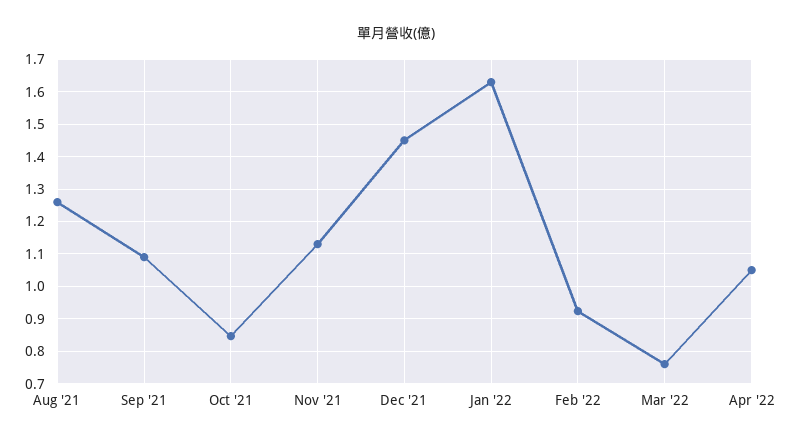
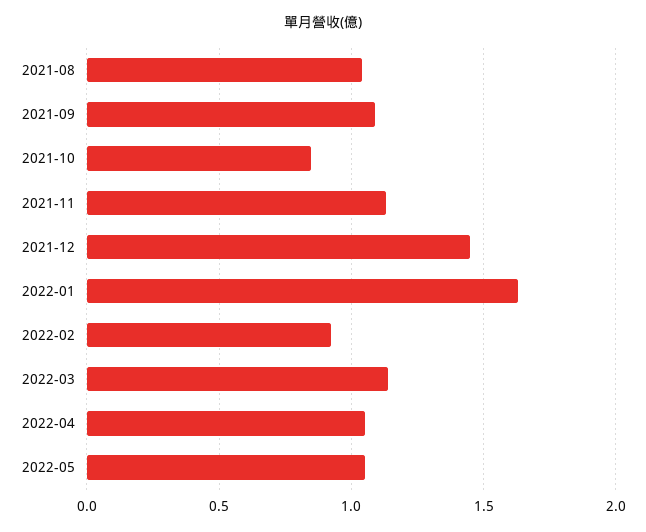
Aug '21: 1.26 -> 1.05
Mar '22: 0.76 -> 1.15
2022-05: none -> 1.05

